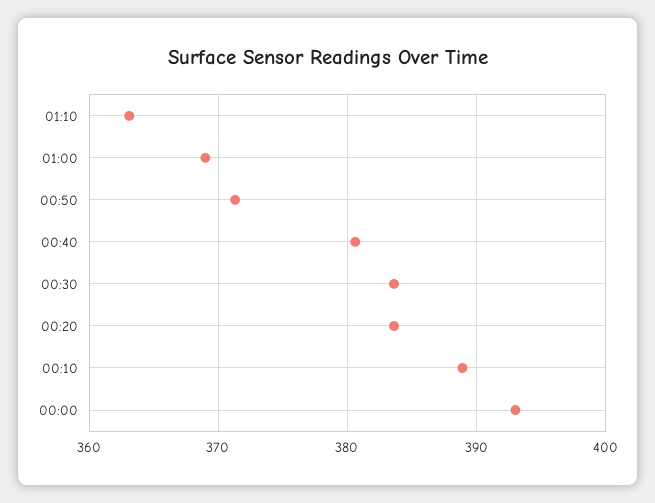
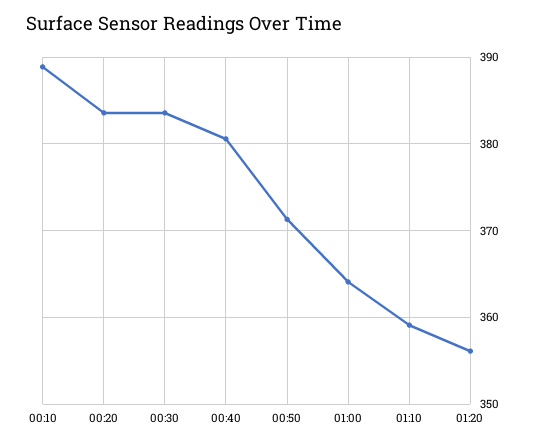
01:10: 363 -> 359
01:00: 369 -> 364
00:00: 393 -> none
01:20: none -> 356

